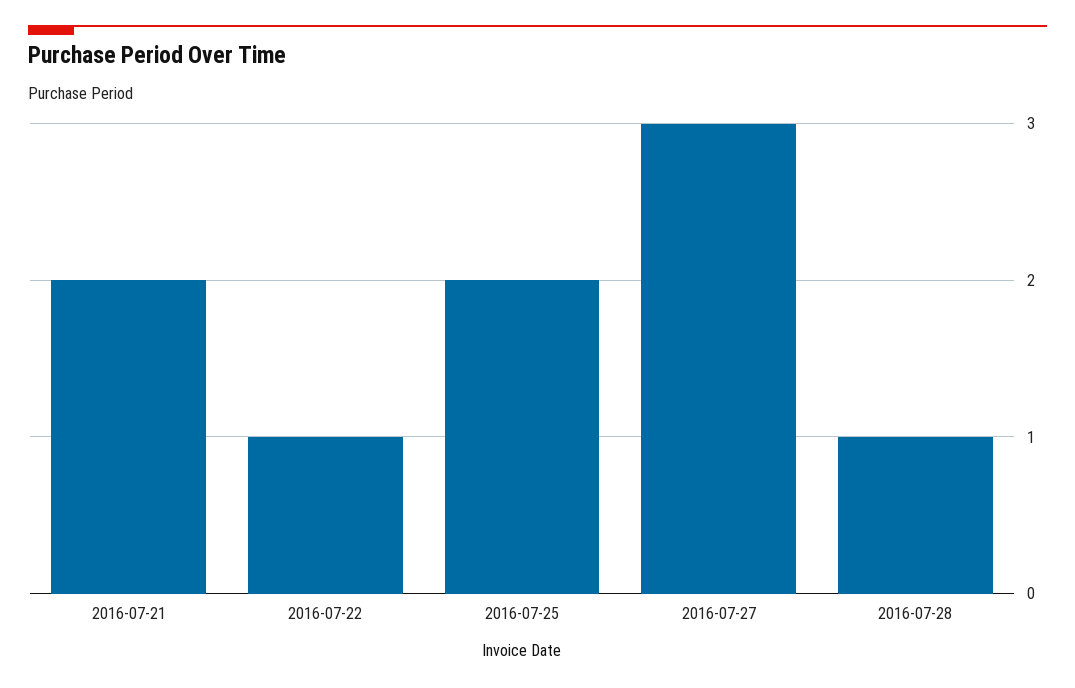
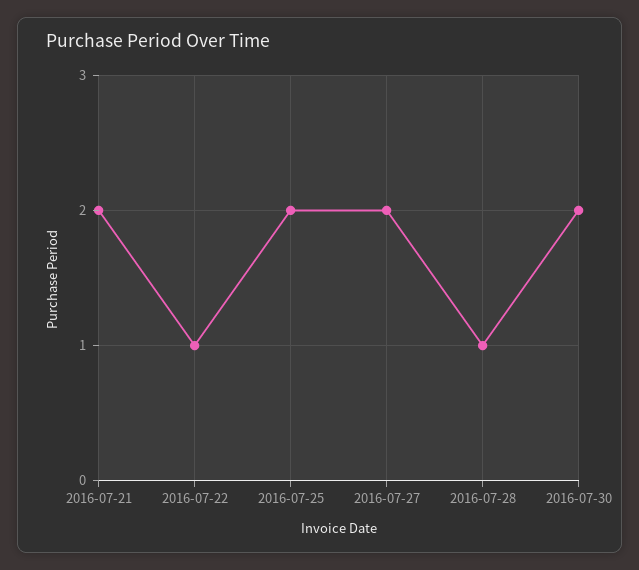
2016-07-27: 3 -> 2
2016-07-30: none -> 2

